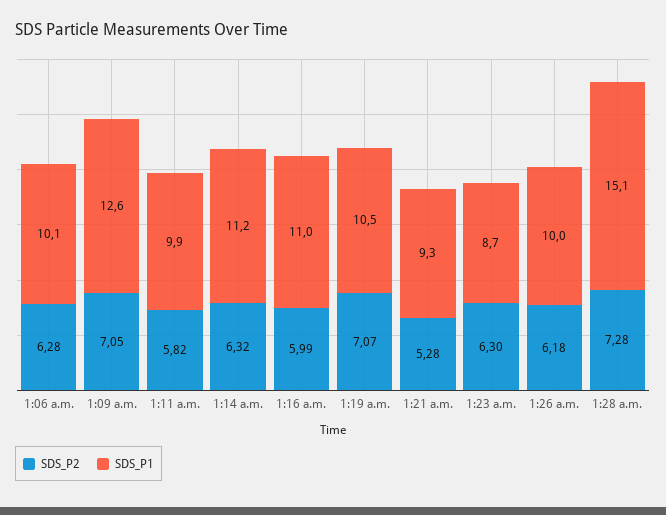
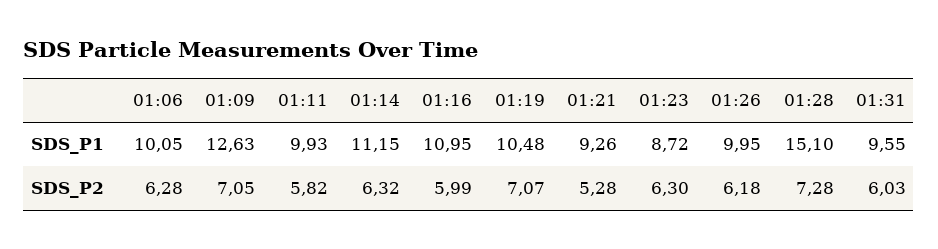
SDS_P1, 01:31: none -> 9.55
SDS_P2, 01:31: none -> 6.03

